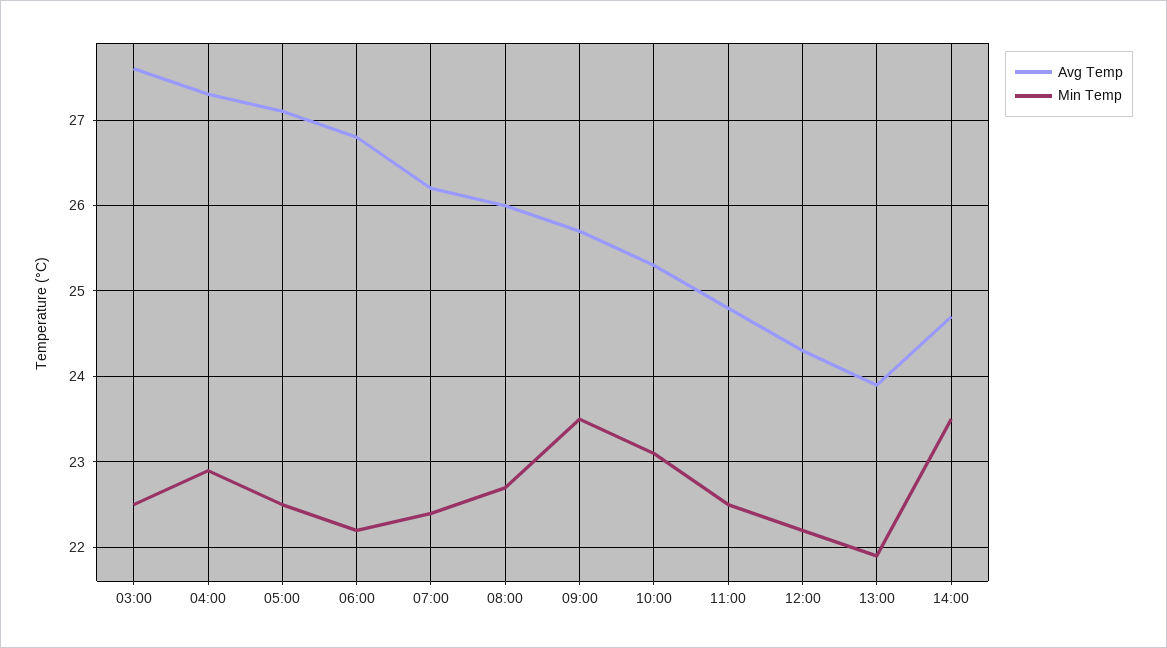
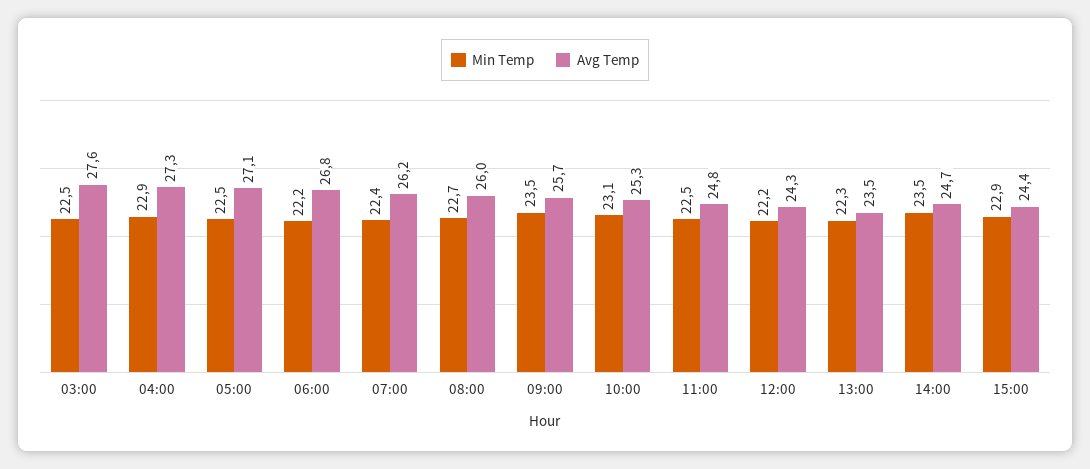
Avg Temp, 13:00: 23.9 -> 23.5
Min Temp, 13:00: 21.9 -> 22.3
Min Temp, 15:00: none -> 22.9
Avg Temp, 15:00: none -> 24.4

